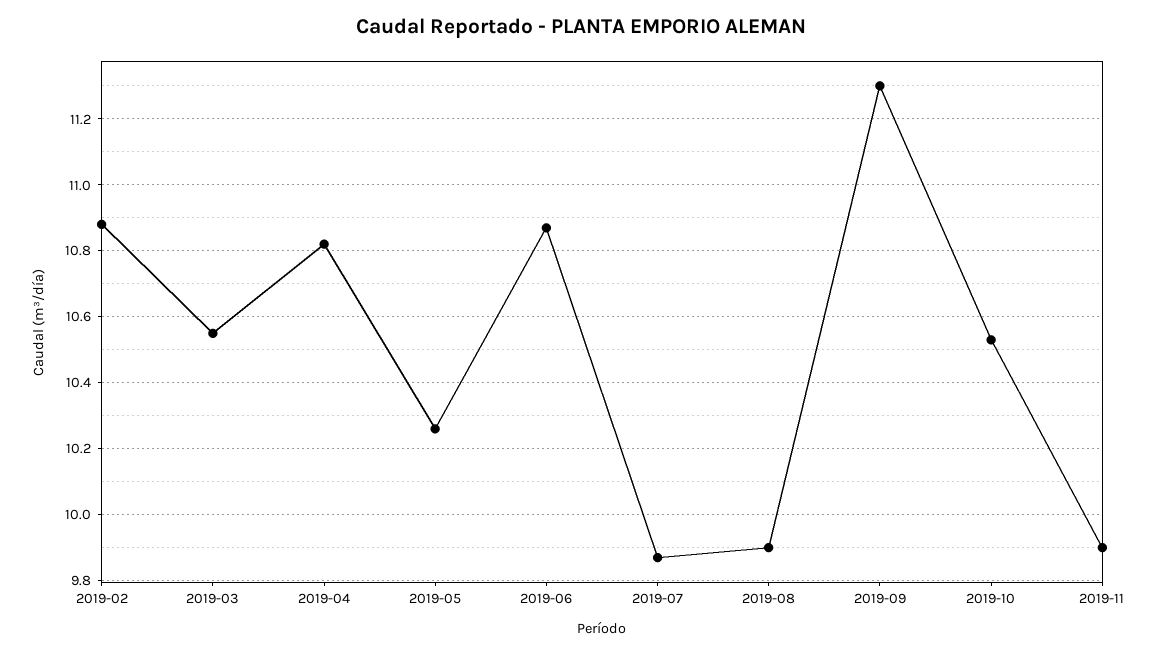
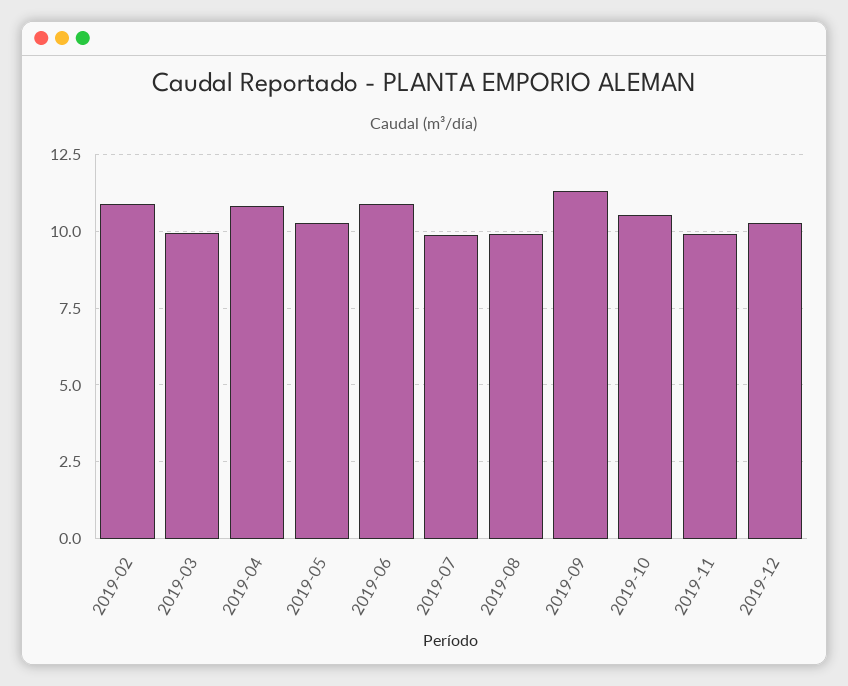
2019-03: 10.55 -> 10
2019-12: none -> 10.25

